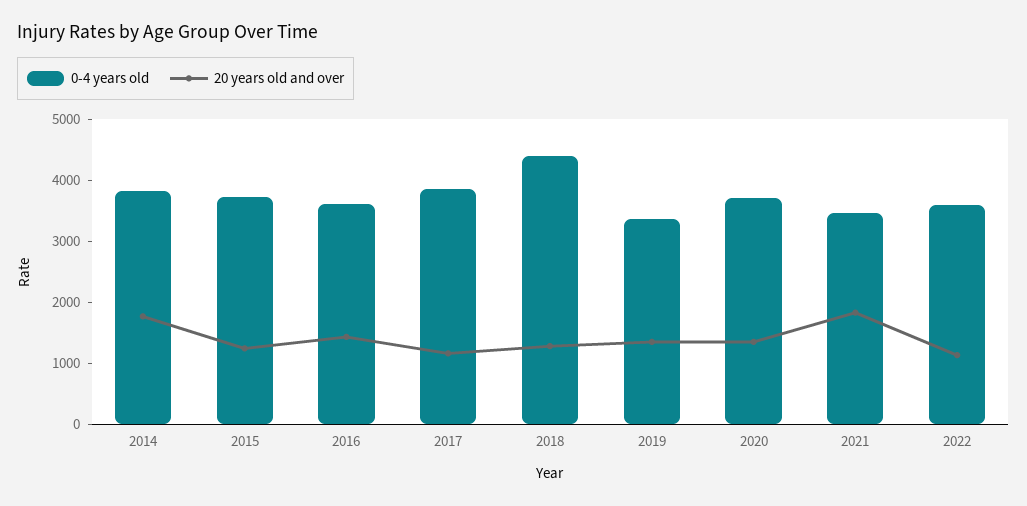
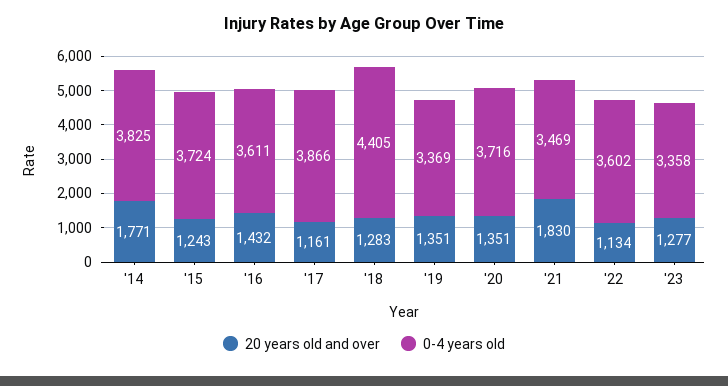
20 years old and over, '23: none -> 1277
0-4 years old, '23: none -> 3358

